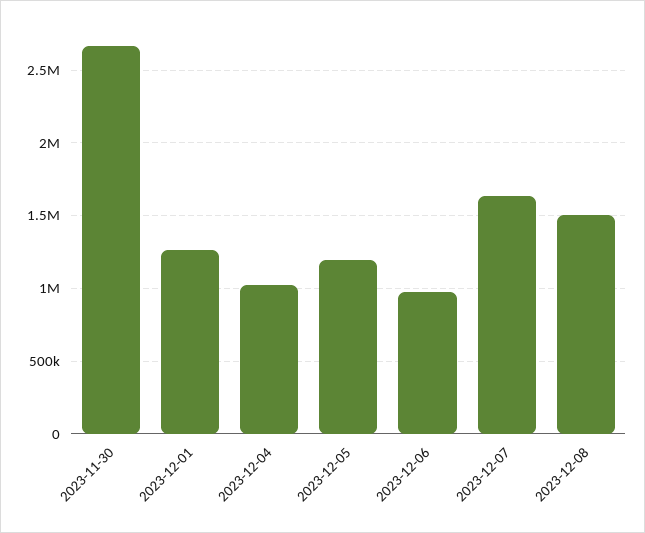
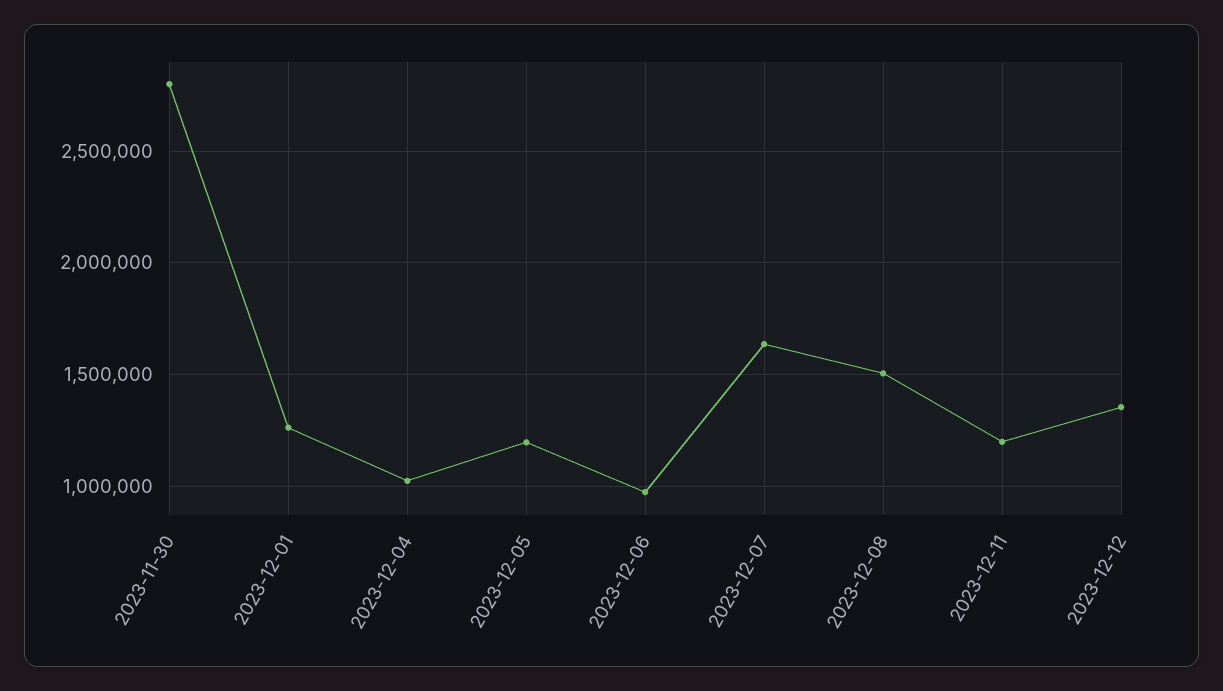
2023-11-30: 2650000 -> 2800000
2023-12-11: none -> 1200000
2023-12-12: none -> 1350000

